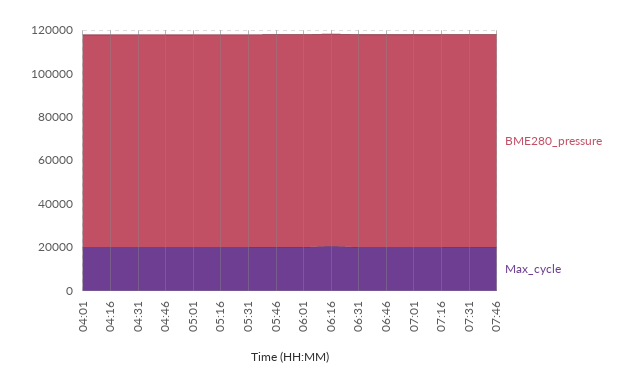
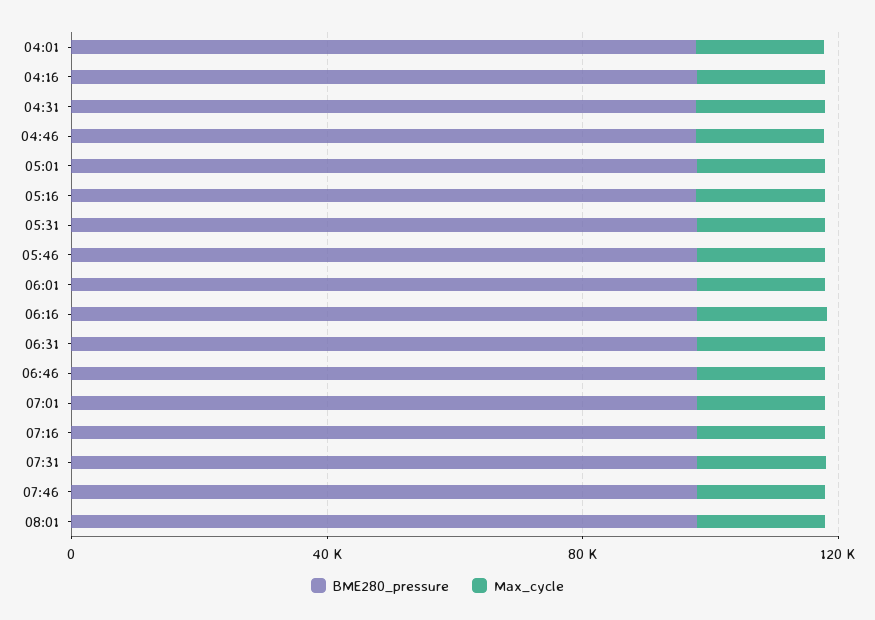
BME280_pressure, 08:01: none -> 100000
Max_cycle, 08:01: none -> 20000

